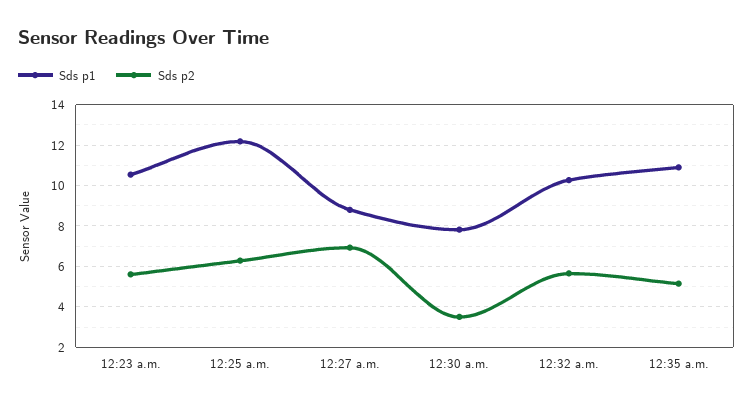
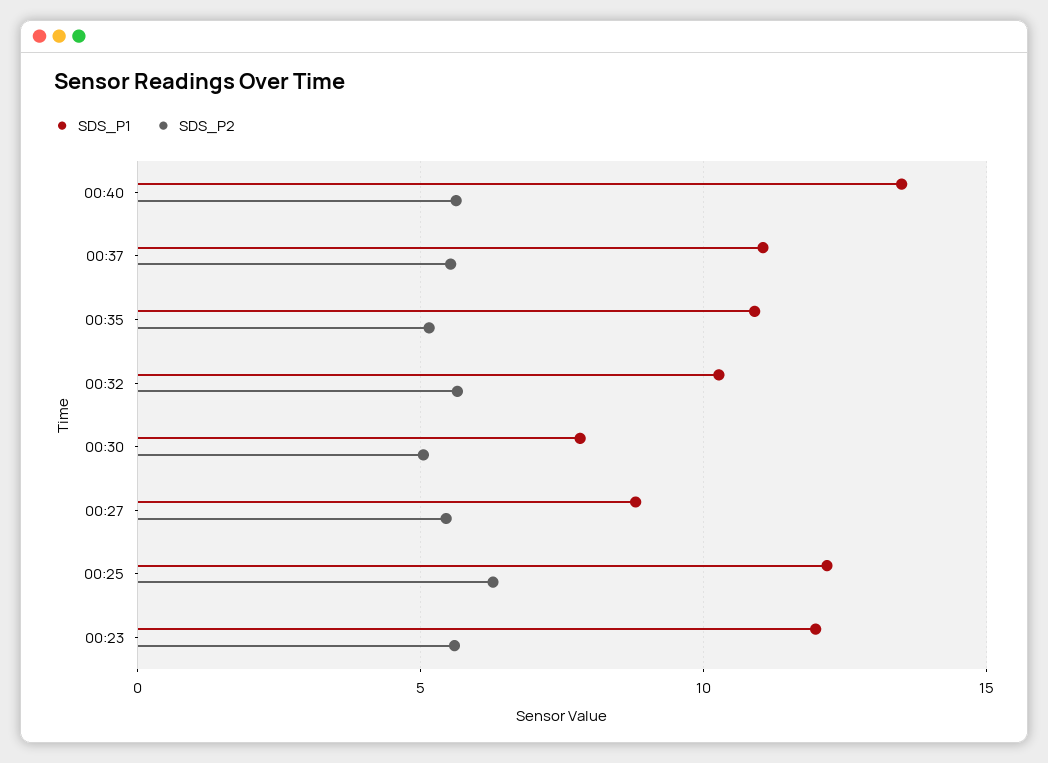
Sds p1, 12:23 a.m.: 10.5 -> 12
Sds p2, 12:27 a.m.: 7 -> 5.5
Sds p2, 12:30 a.m.: 3.5 -> 5
Sds p1, 00:40: none -> 13.5
Sds p2, 00:40: none -> 5.5
Sds p1, 00:37: none -> 11
Sds p2, 00:37: none -> 5.5

